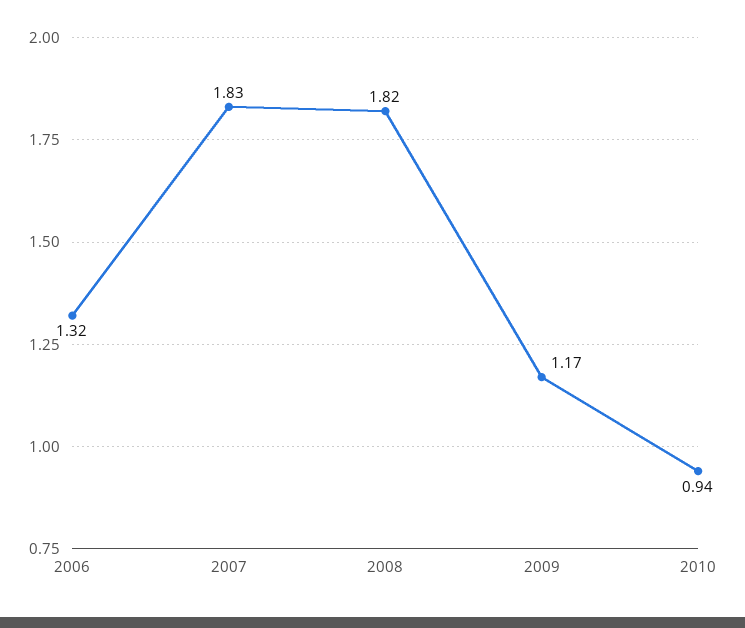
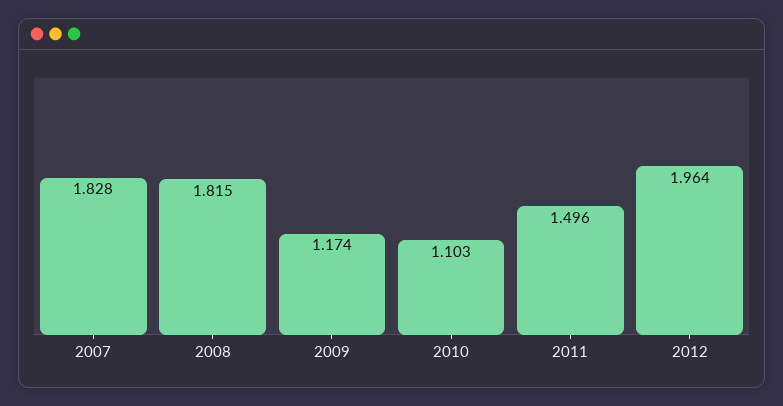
2006: 1.32 -> none
2010: 0.94 -> 1.103
2011: none -> 1.496
2012: none -> 1.964

